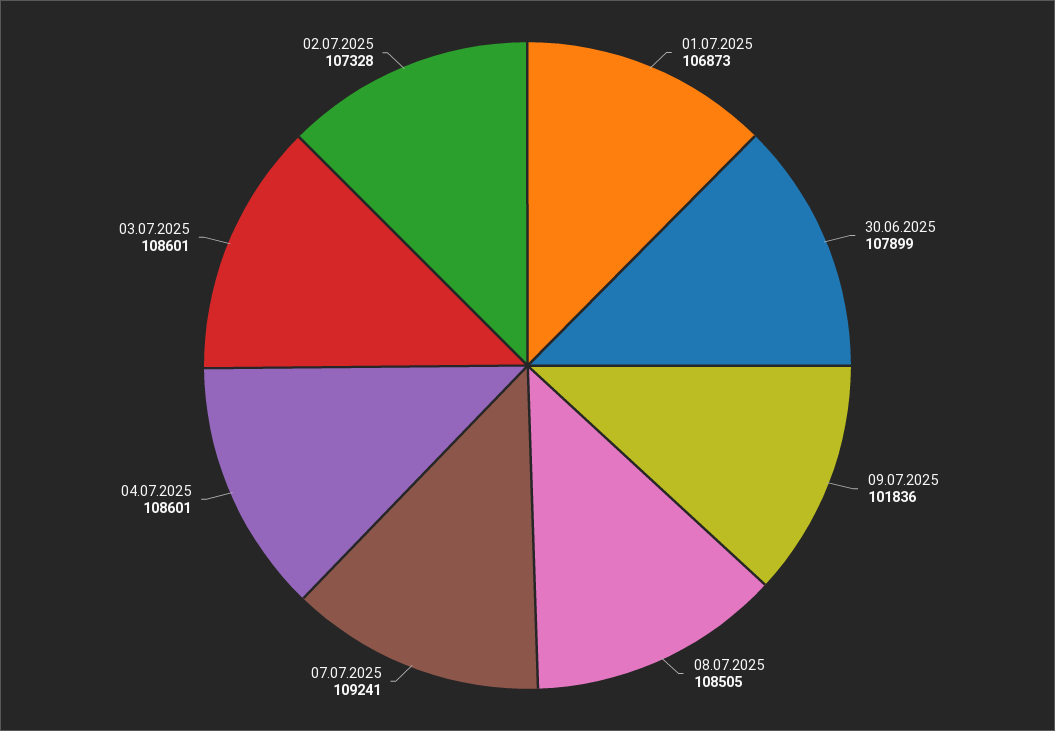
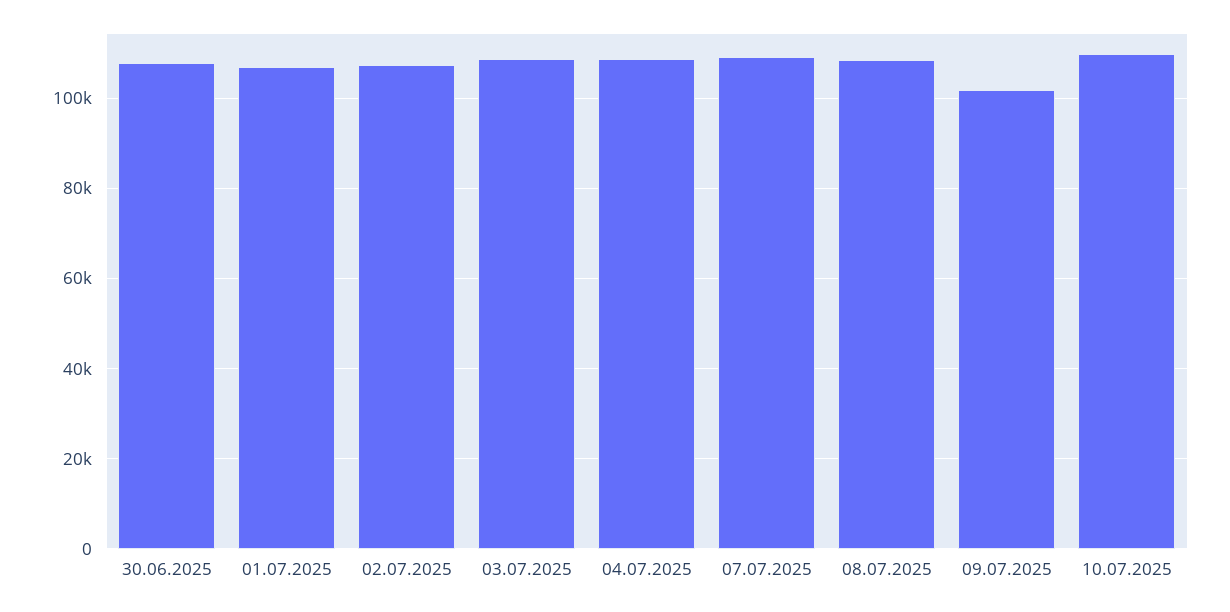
10.07.2025: none -> 110000

